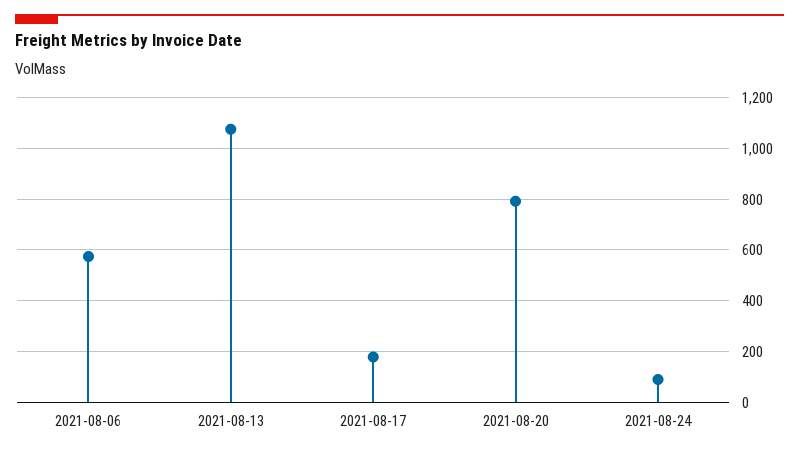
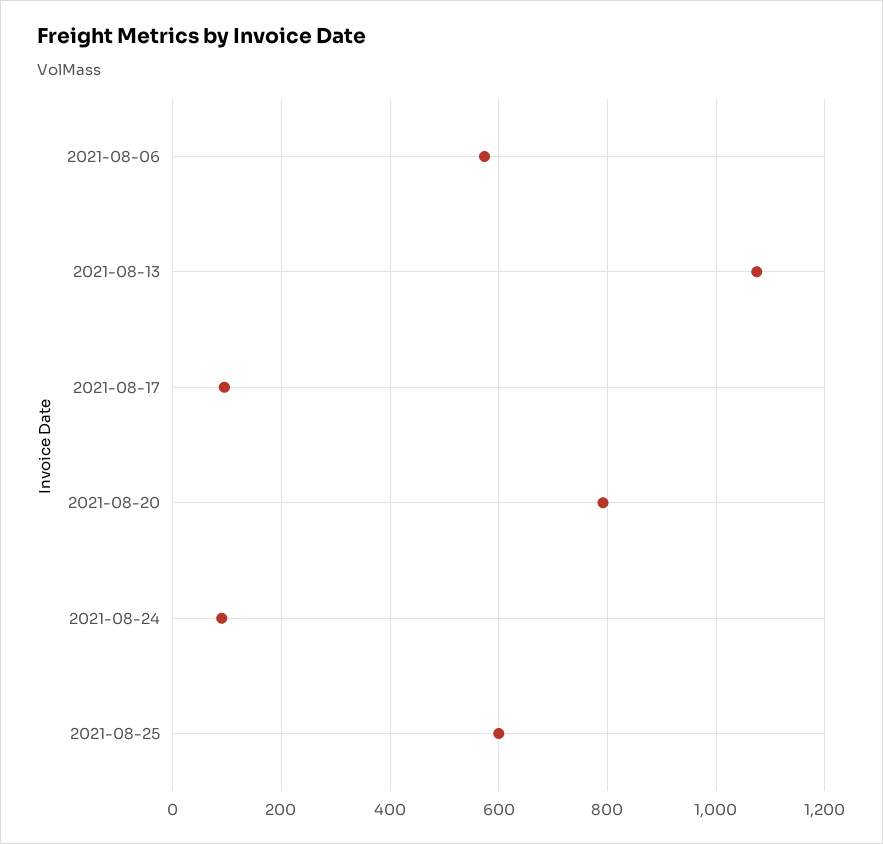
2021-08-17: 175 -> 100
2021-08-25: none -> 600

